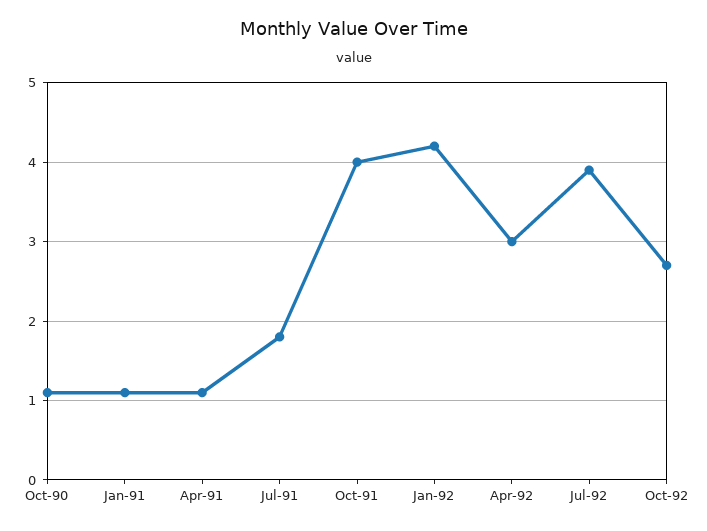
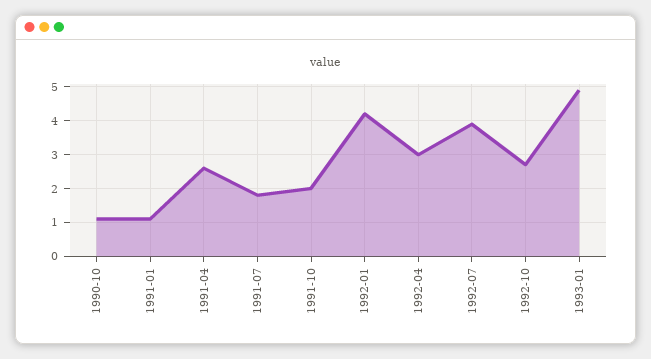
Apr-91: 1.1 -> 2.5
Oct-91: 4 -> 2
1993-01: none -> 5

